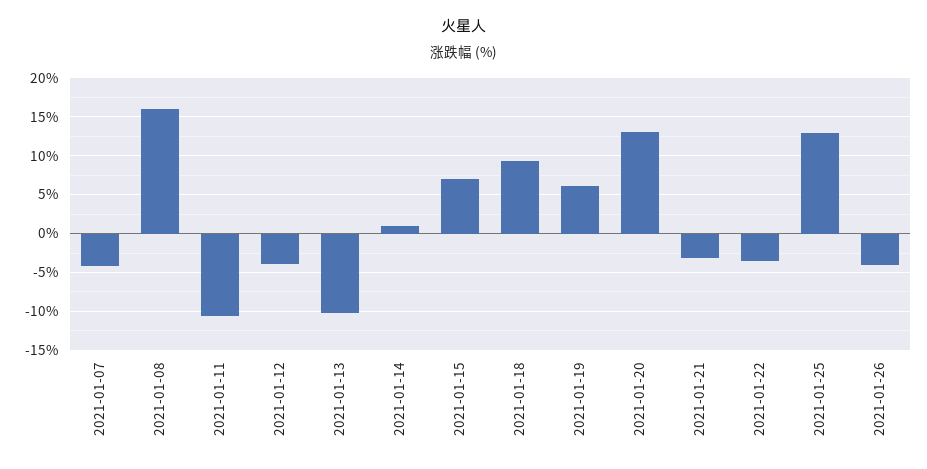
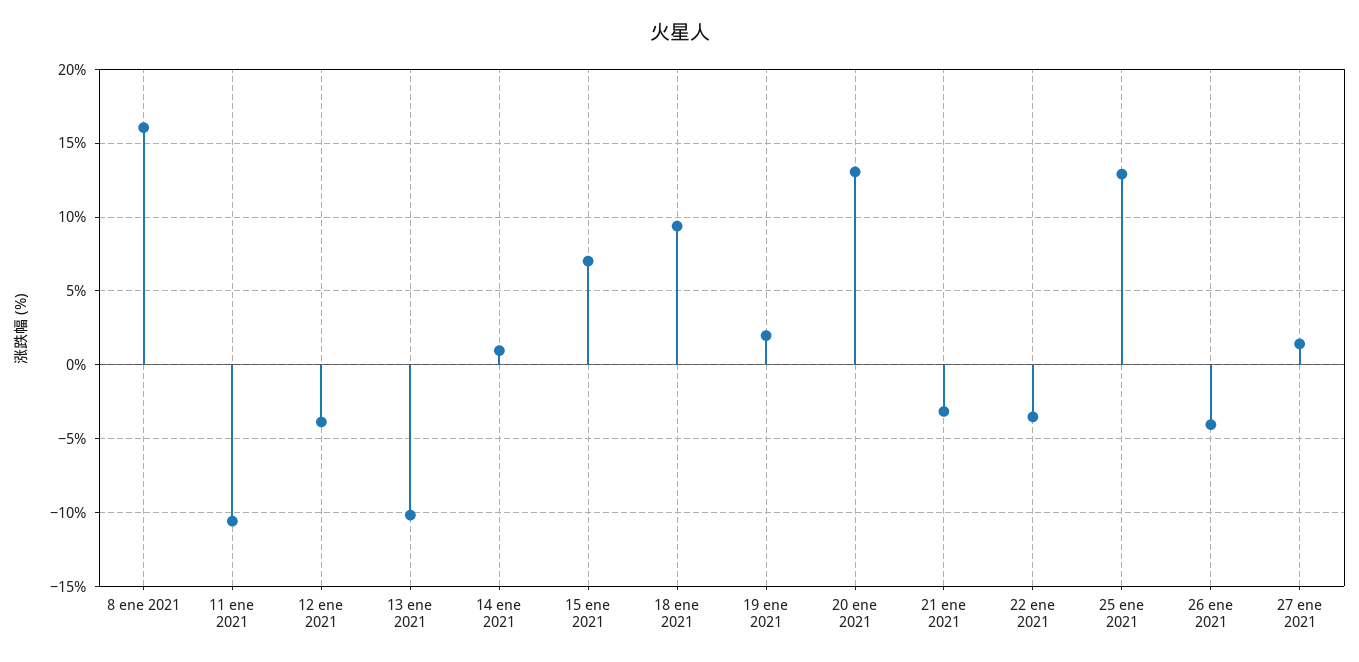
2021-01-07: -4 -> none
2021-01-19: 6 -> 2
27 ene 2021: none -> 1.5

